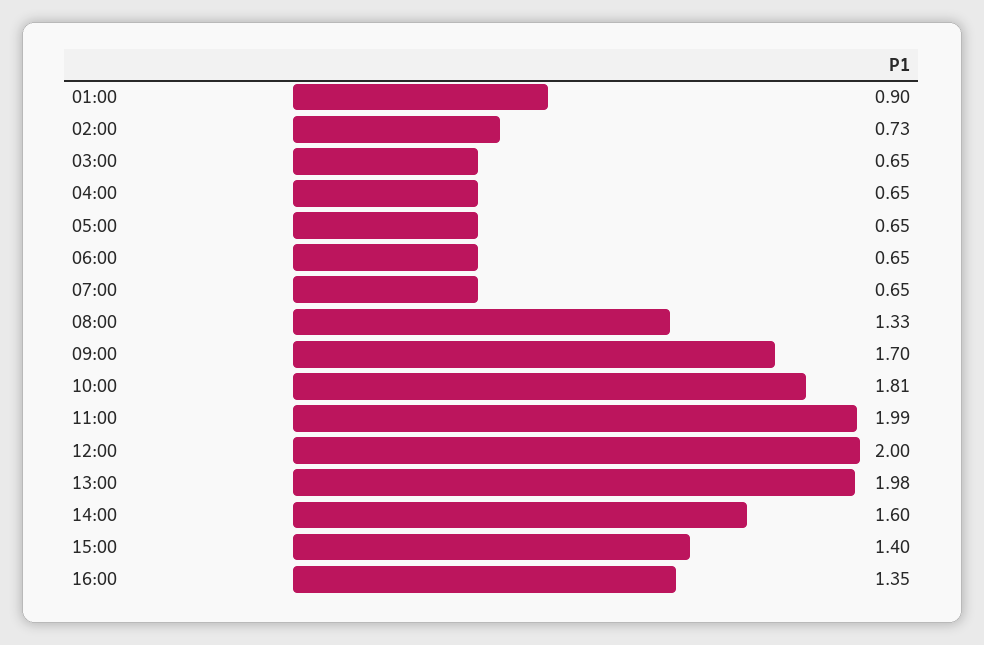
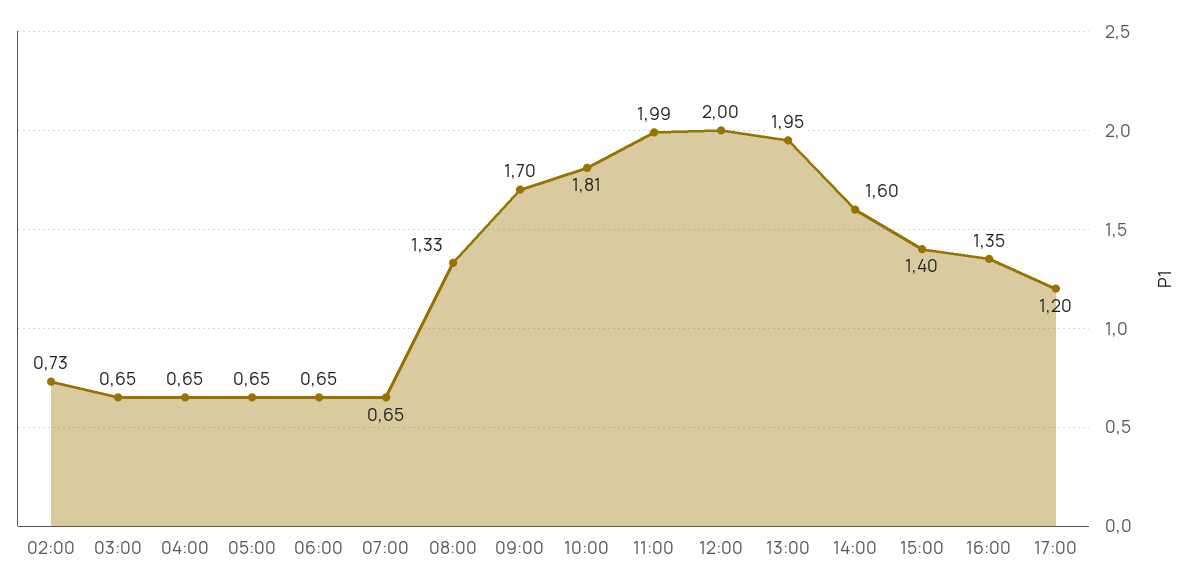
01:00: 0.9 -> none
13:00: 1.98 -> 1.95
17:00: none -> 1.2

